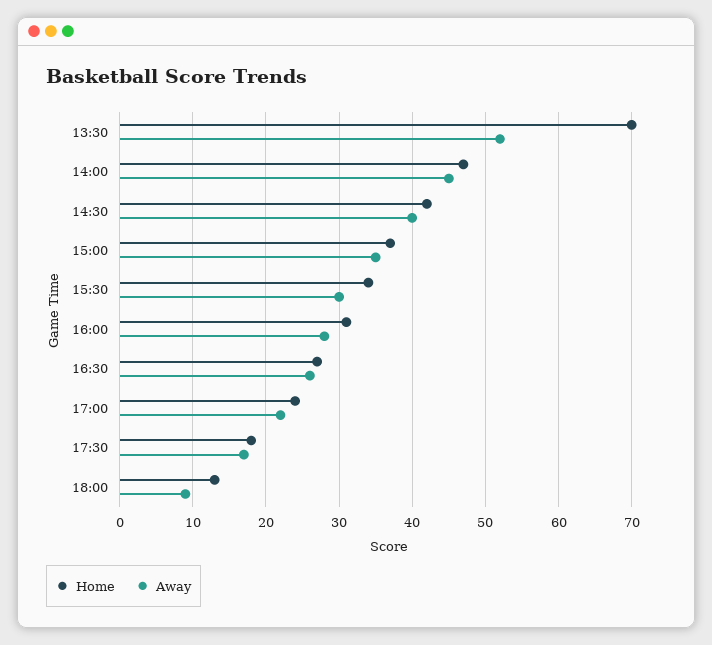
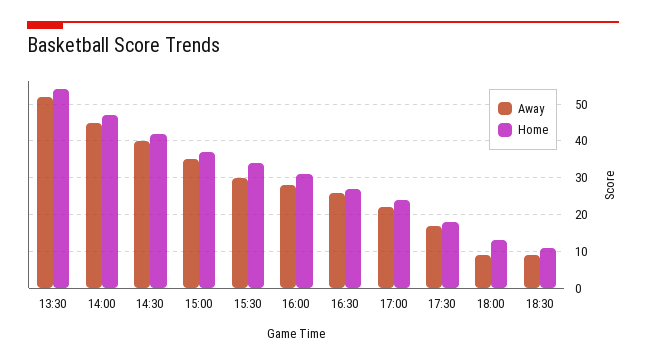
Home, 13:30: 70 -> 55
Away, 18:30: none -> 10
Home, 18:30: none -> 10

